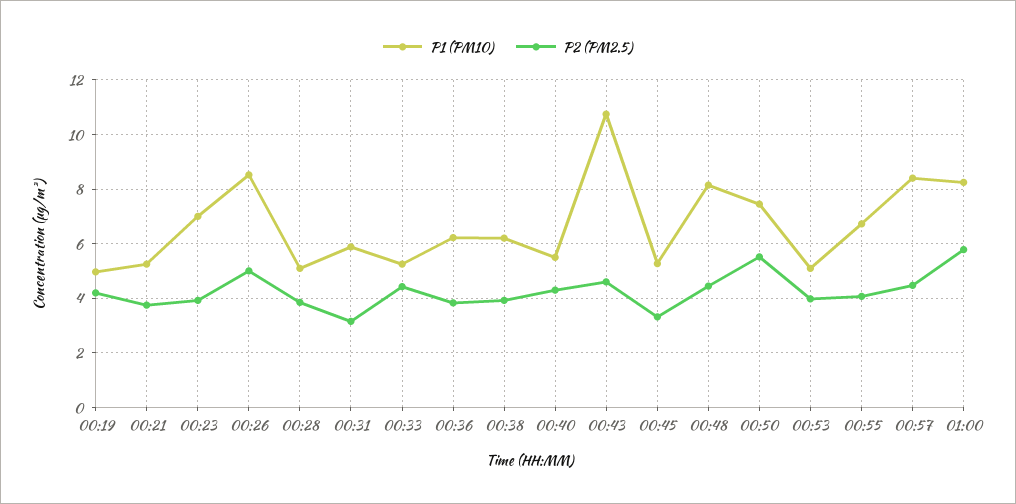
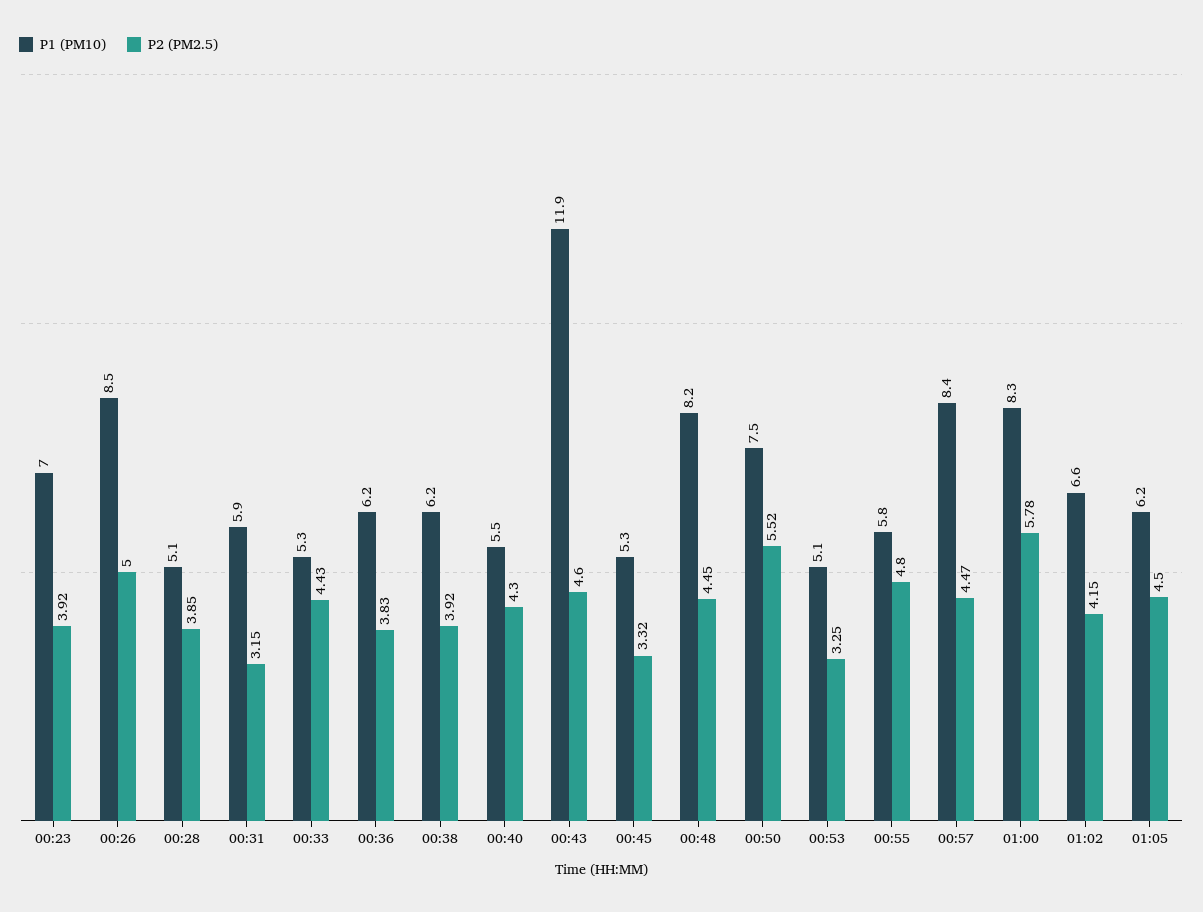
P1 (PM10), 00:19: 5 -> none
P2 (PM2.5), 00:19: 4.25 -> none
P1 (PM10), 00:21: 5.25 -> none
P2 (PM2.5), 00:21: 3.75 -> none
P1 (PM10), 00:43: 10.75 -> 11.9
P2 (PM2.5), 00:53: 4 -> 3.25
P1 (PM10), 00:55: 6.75 -> 5.8
P2 (PM2.5), 00:55: 4 -> 4.8
P1 (PM10), 01:02: none -> 6.6
P2 (PM2.5), 01:02: none -> 4.15
P1 (PM10), 01:05: none -> 6.2
P2 (PM2.5), 01:05: none -> 4.5

